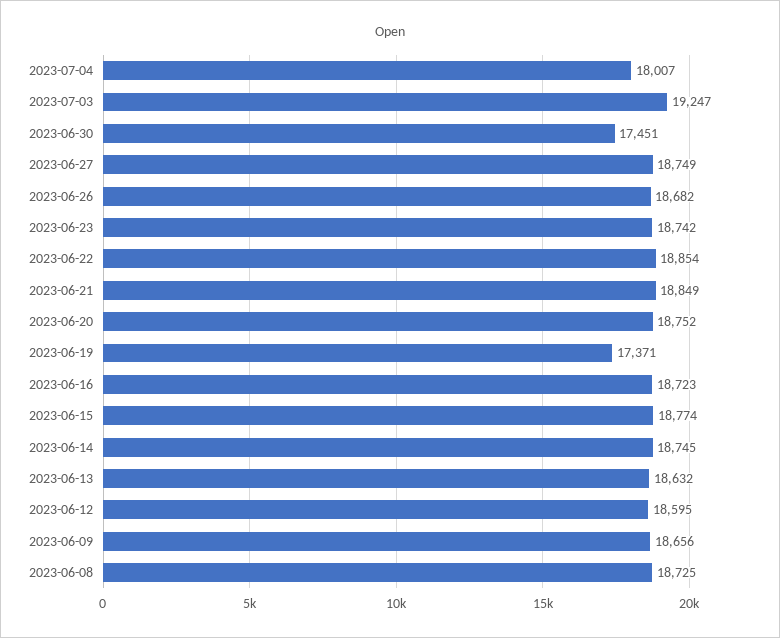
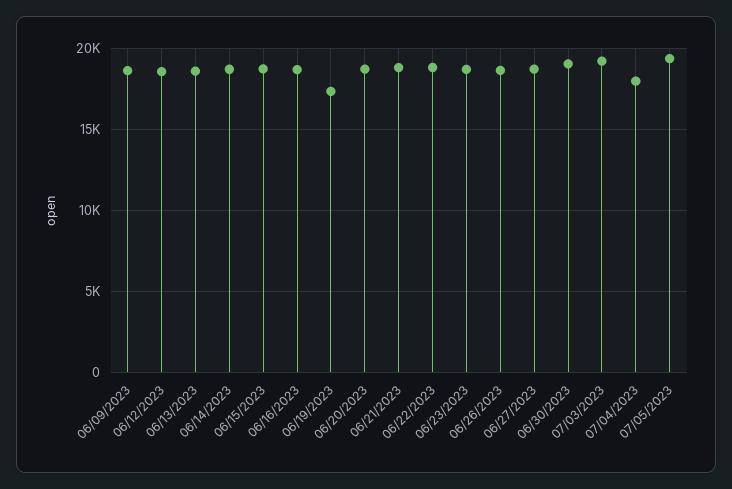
2023-06-30: 17451 -> 19000
2023-06-08: 18725 -> none
07/05/2023: none -> 19500

